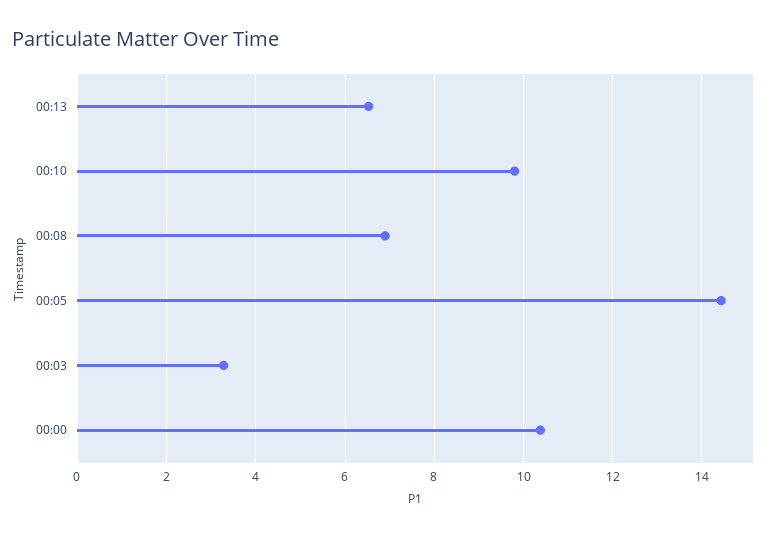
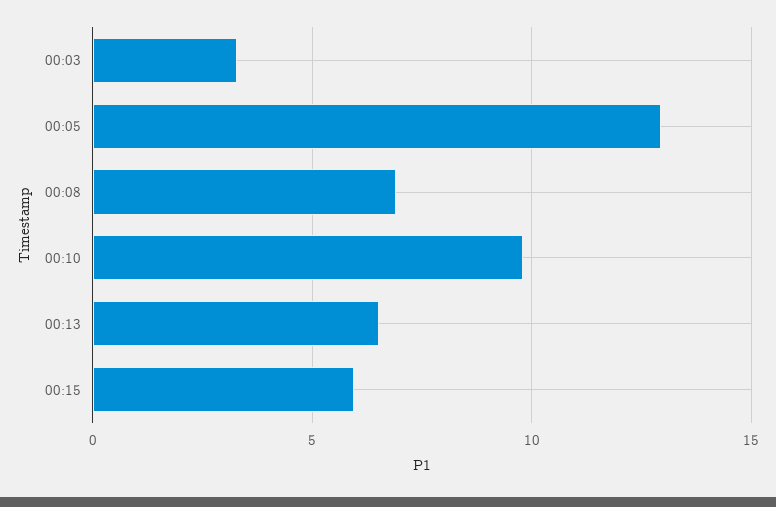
00:05: 14.4 -> 13
00:00: 10.4 -> none
00:15: none -> 6

